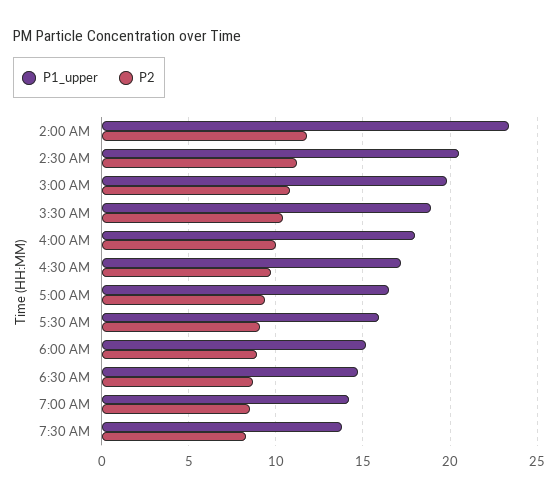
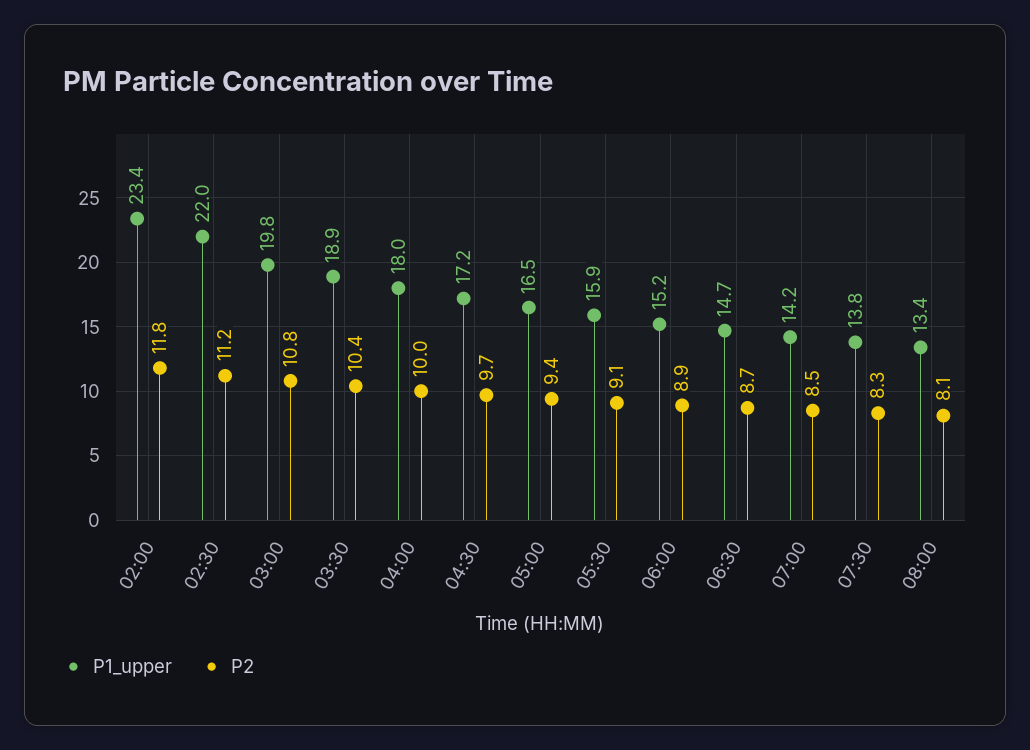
P1_upper, 2:30 AM: 20.5 -> 22
P1_upper, 08:00: none -> 13.4
P2, 08:00: none -> 8.1

